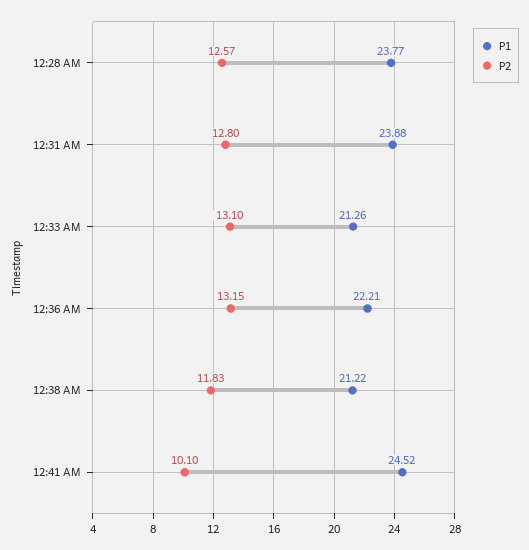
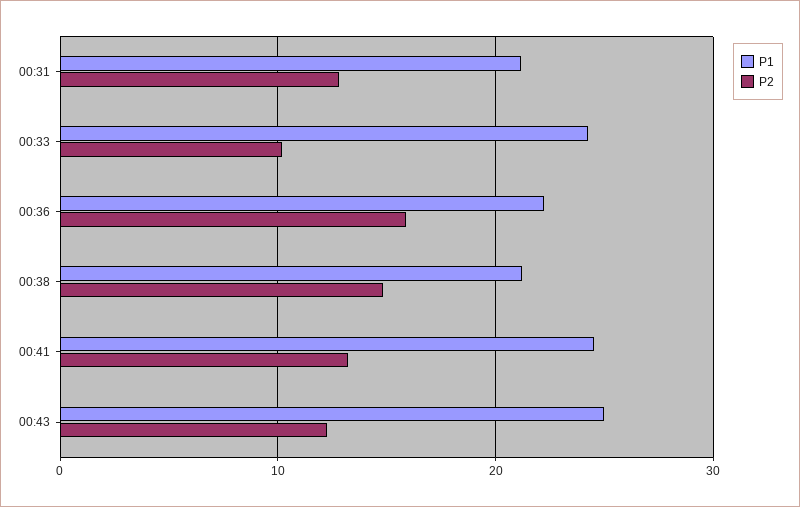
P1, 12:28 AM: 23.77 -> none
P2, 12:28 AM: 12.57 -> none
P1, 12:31 AM: 23.88 -> 21
P1, 12:33 AM: 21.26 -> 24
P2, 12:33 AM: 13.1 -> 10
P2, 12:36 AM: 13.15 -> 16
P2, 12:38 AM: 11.83 -> 15
P2, 12:41 AM: 10.1 -> 13
P1, 00:43: none -> 25
P2, 00:43: none -> 12

